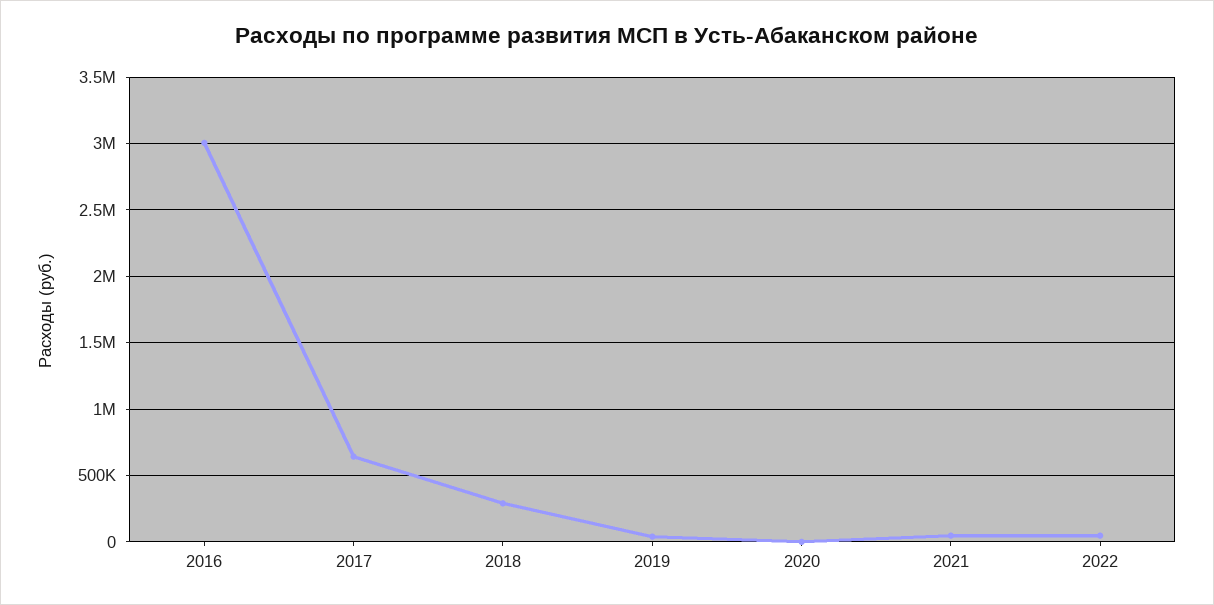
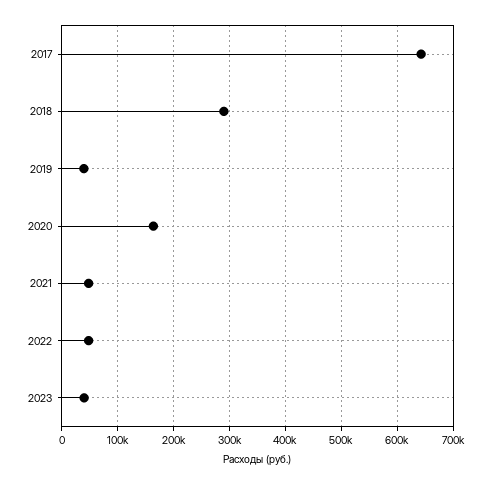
2016: 3000000 -> none
2020: 0 -> 160000
2023: none -> 40000

